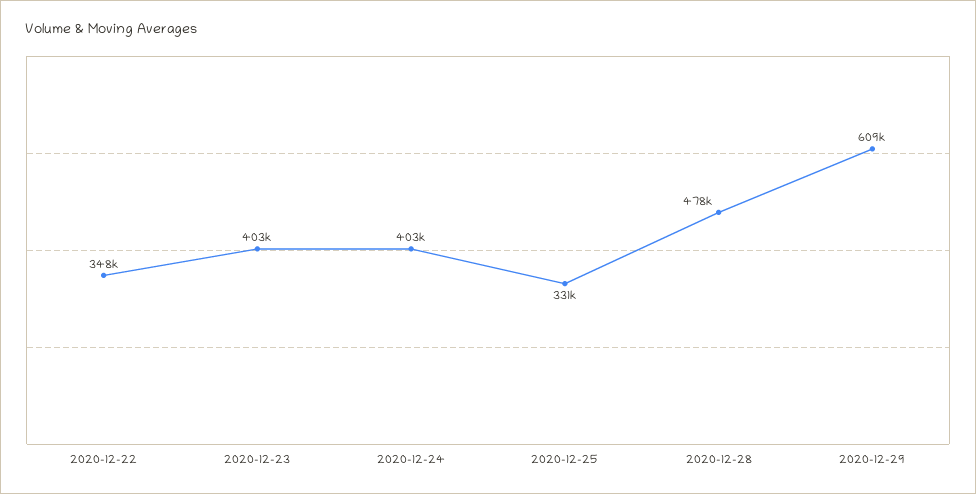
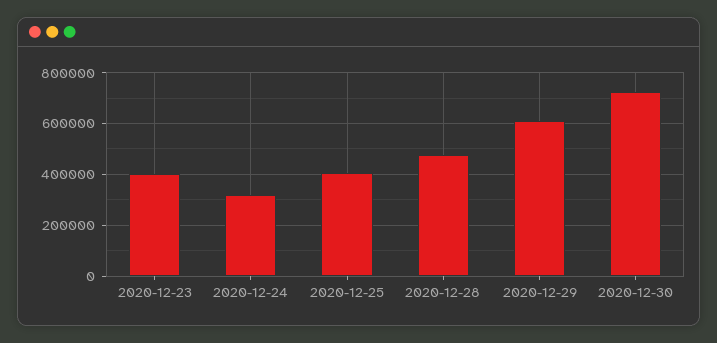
2020-12-22: 348000 -> none
2020-12-24: 403000 -> 325000
2020-12-25: 331000 -> 400000
2020-12-30: none -> 725000

